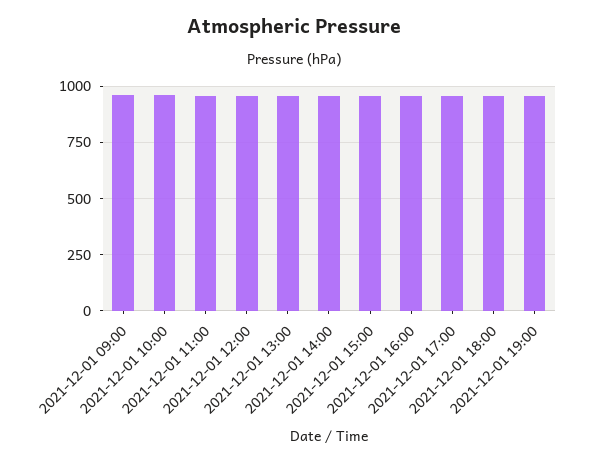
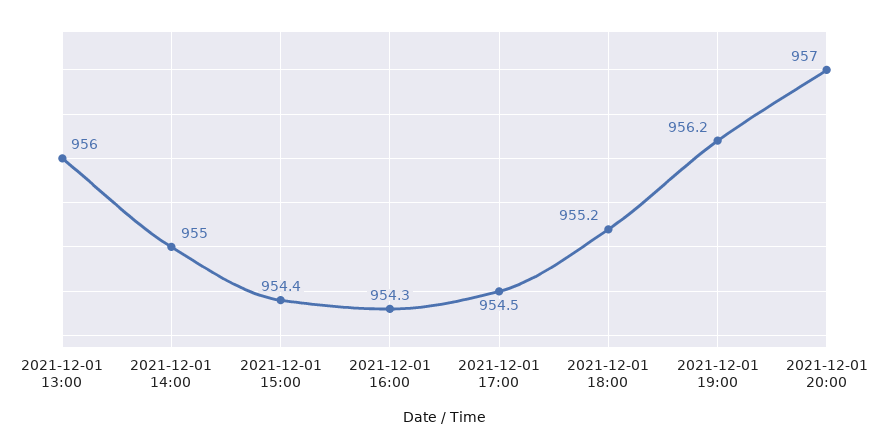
2021-12-01 09:00: 950 -> none
2021-12-01 10:00: 950 -> none
2021-12-01 11:00: 950 -> none
2021-12-01 12:00: 950 -> none
2021-12-01 20:00: none -> 957

